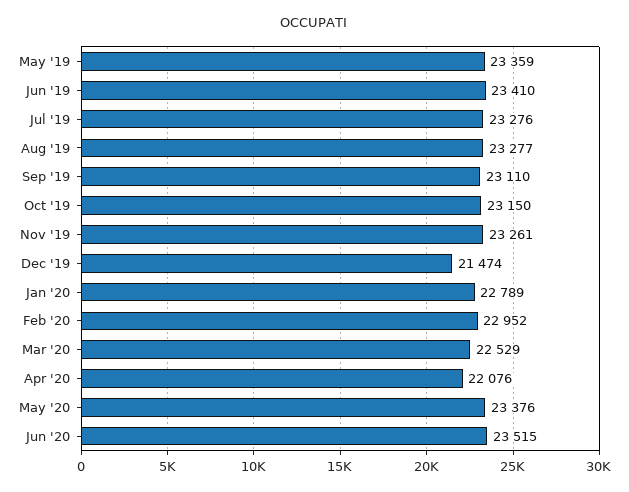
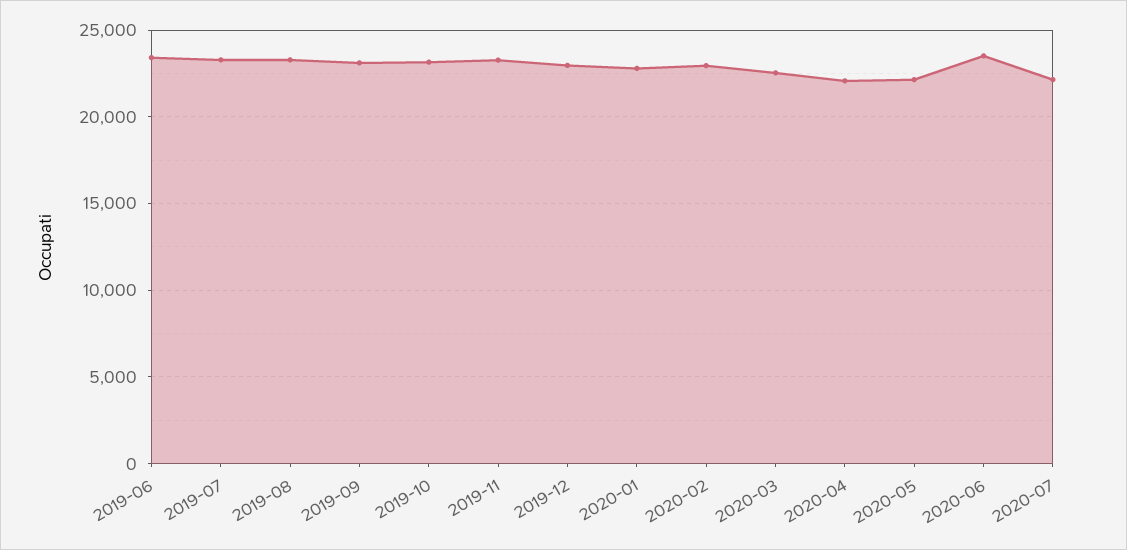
May '19: 23359 -> none
Dec '19: 21474 -> 23000
May '20: 23376 -> 22000
2020-07: none -> 22000

